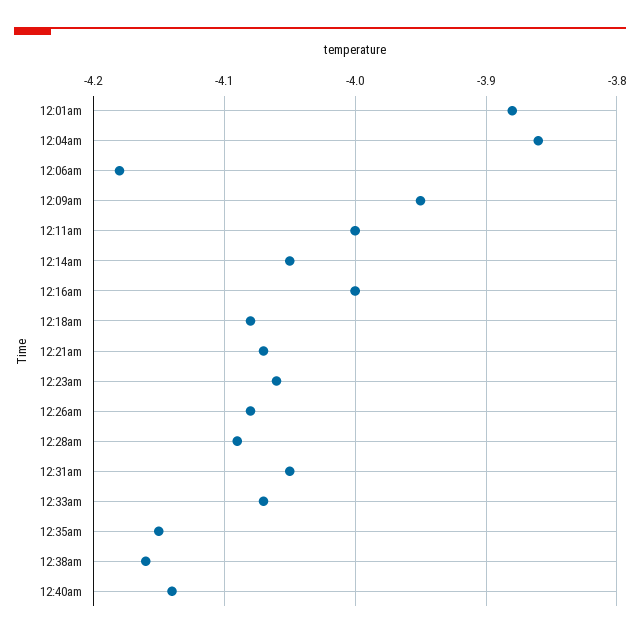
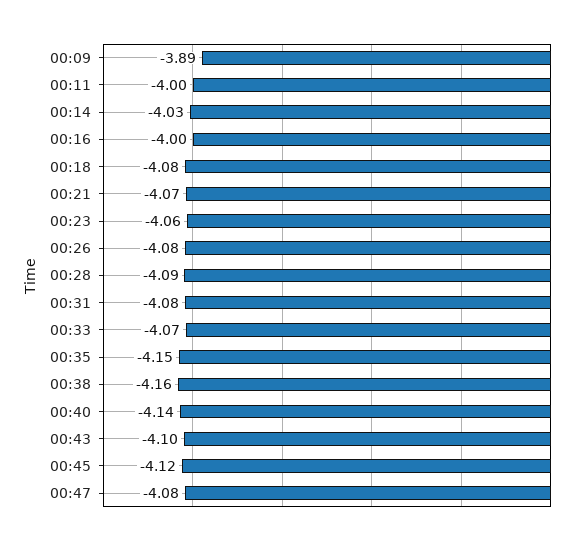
12:01am: -3.88 -> none
12:04am: -3.86 -> none
12:06am: -4.18 -> none
12:09am: -3.95 -> -3.89
12:14am: -4.05 -> -4.03
12:31am: -4.05 -> -4.08
00:43: none -> -4.1
00:45: none -> -4.12
00:47: none -> -4.08

